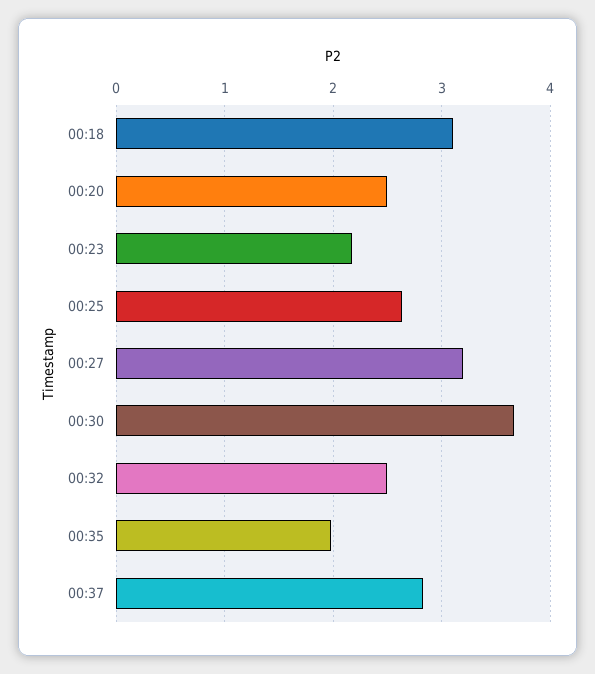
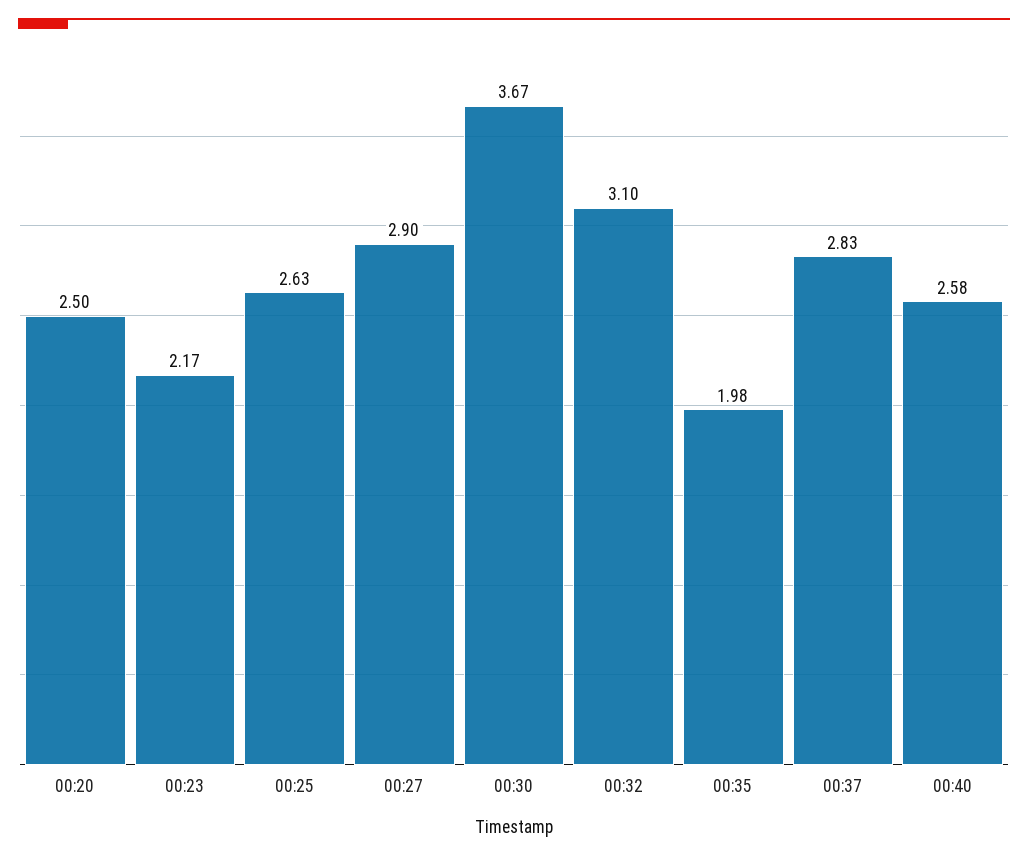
00:18: 3.1 -> none
00:27: 3.2 -> 2.9
00:32: 2.5 -> 3.1
00:40: none -> 2.58

